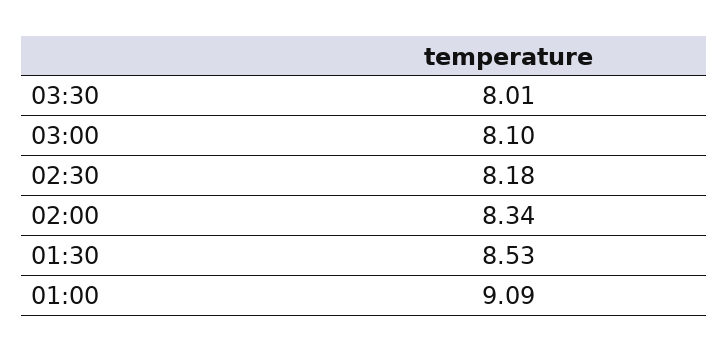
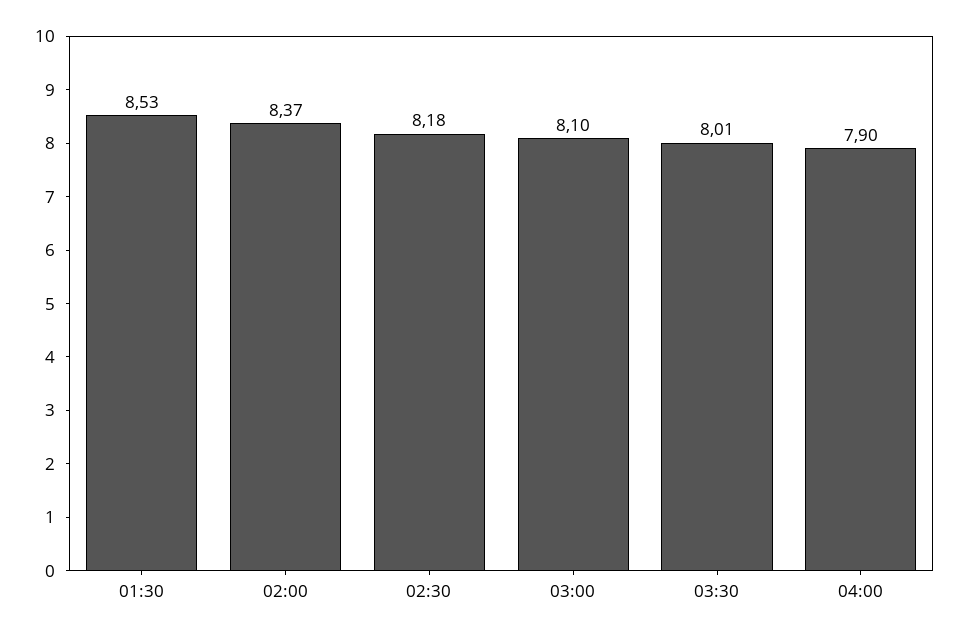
02:00: 8.34 -> 8.37
01:00: 9.09 -> none
04:00: none -> 7.9

